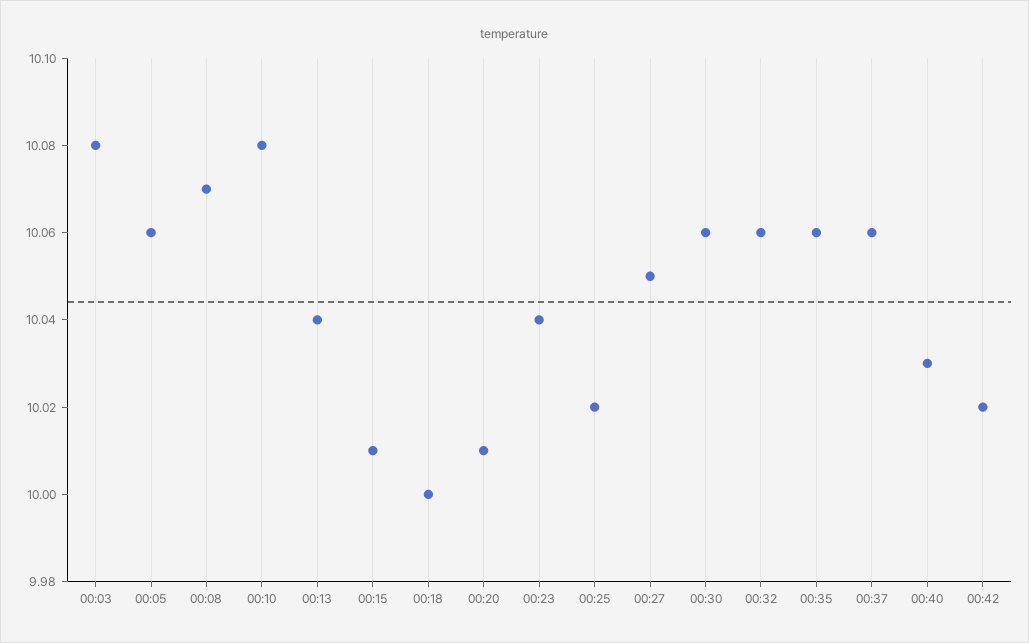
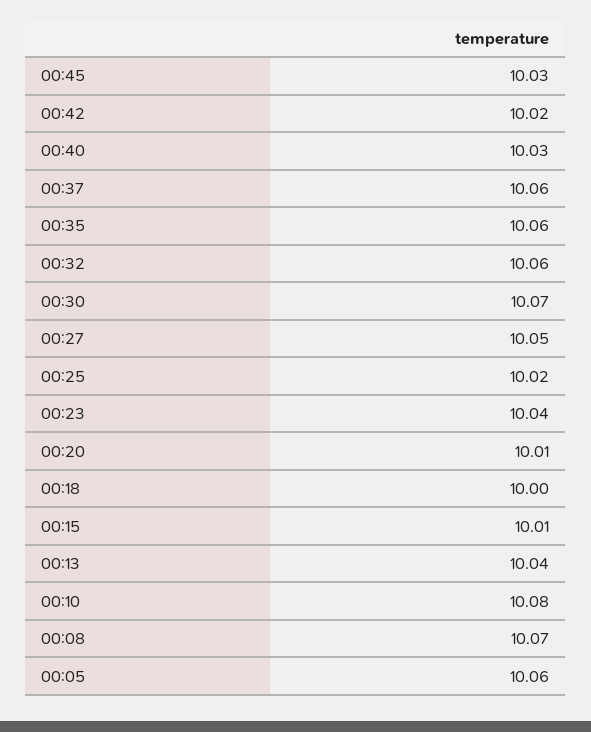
00:03: 10.08 -> none
00:30: 10.06 -> 10.07
00:45: none -> 10.03

